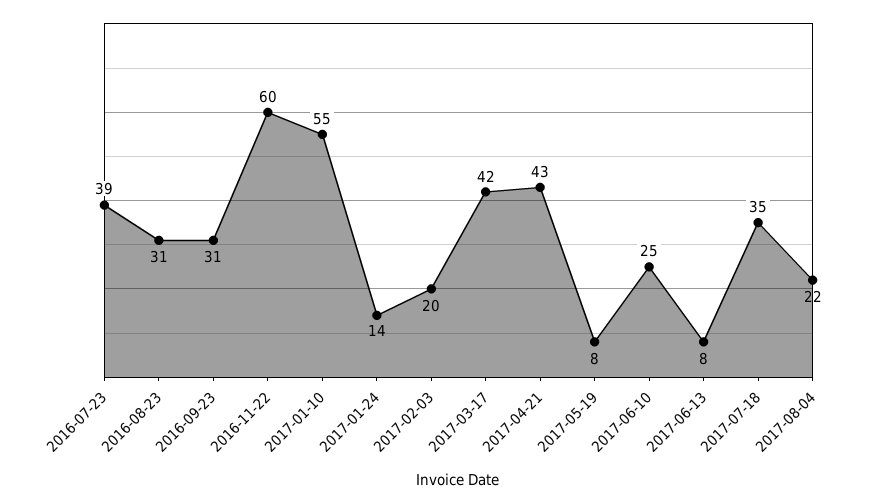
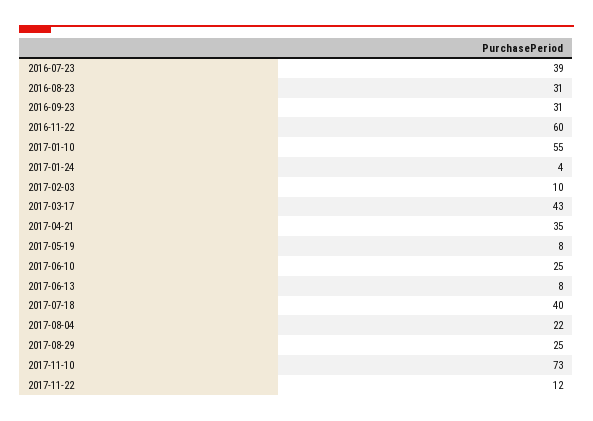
2017-01-24: 14 -> 4
2017-02-03: 20 -> 10
2017-03-17: 42 -> 43
2017-04-21: 43 -> 35
2017-07-18: 35 -> 40
2017-08-29: none -> 25
2017-11-10: none -> 73
2017-11-22: none -> 12

